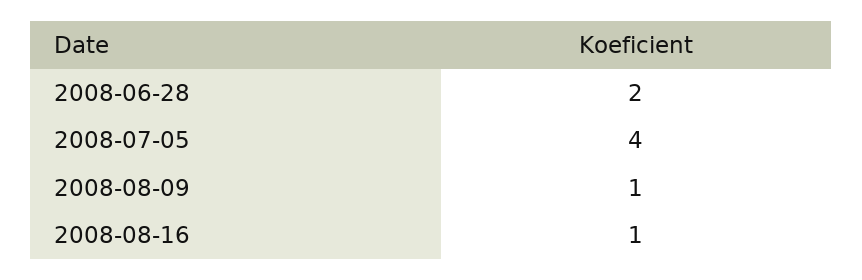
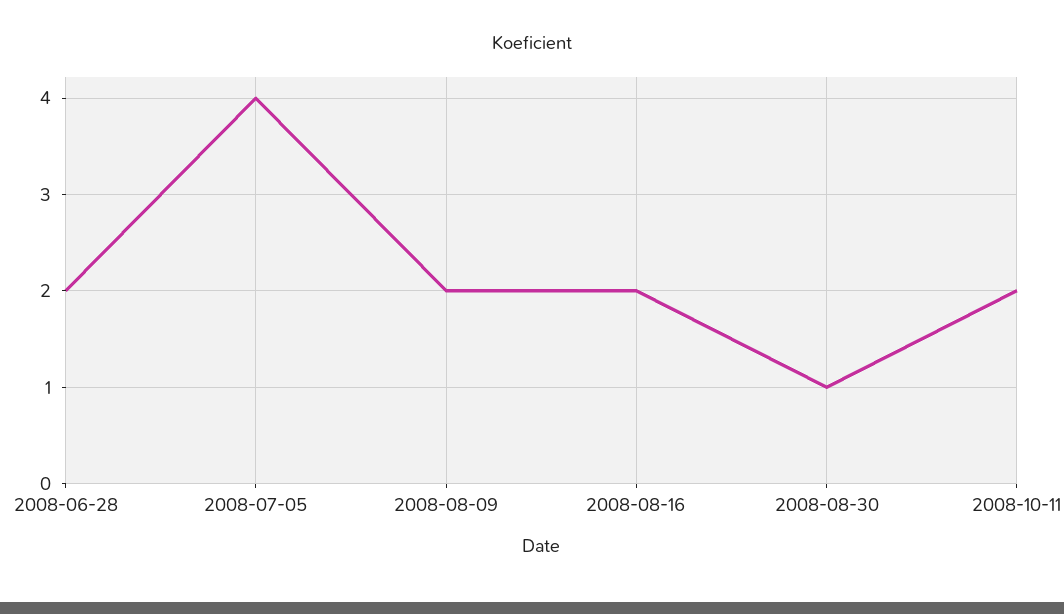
2008-08-09: 1 -> 2
2008-08-16: 1 -> 2
2008-08-30: none -> 1
2008-10-11: none -> 2

